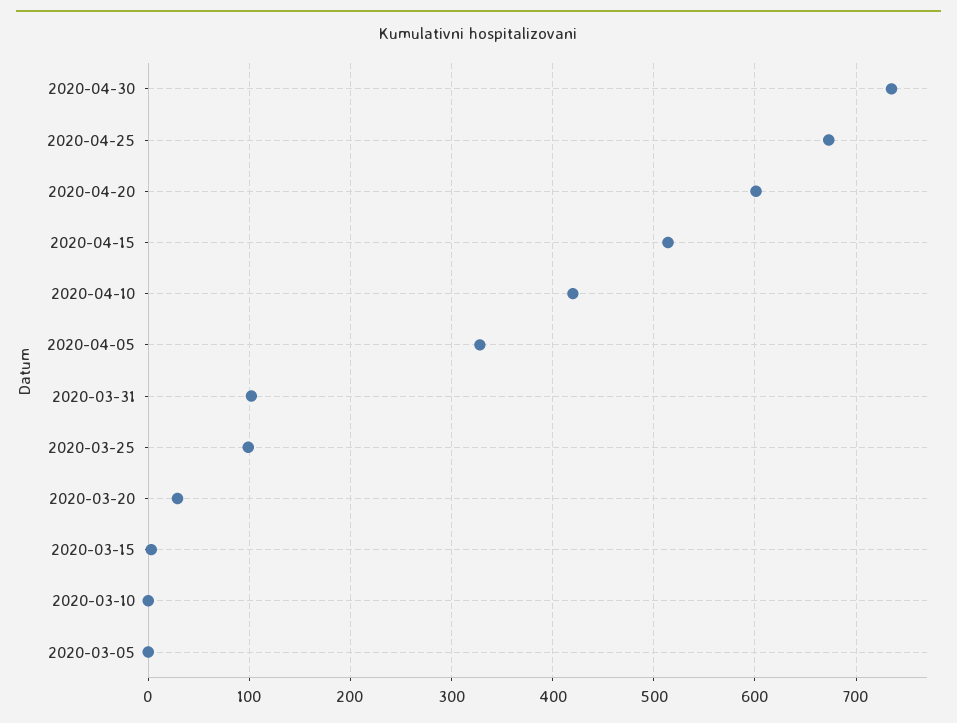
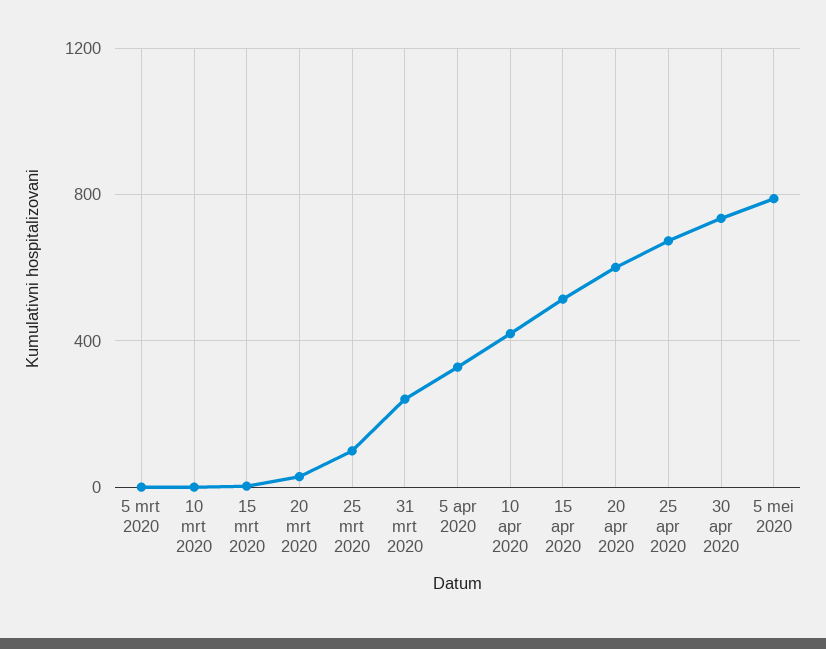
2020-03-31: 100 -> 250
5 mei 2020: none -> 800

